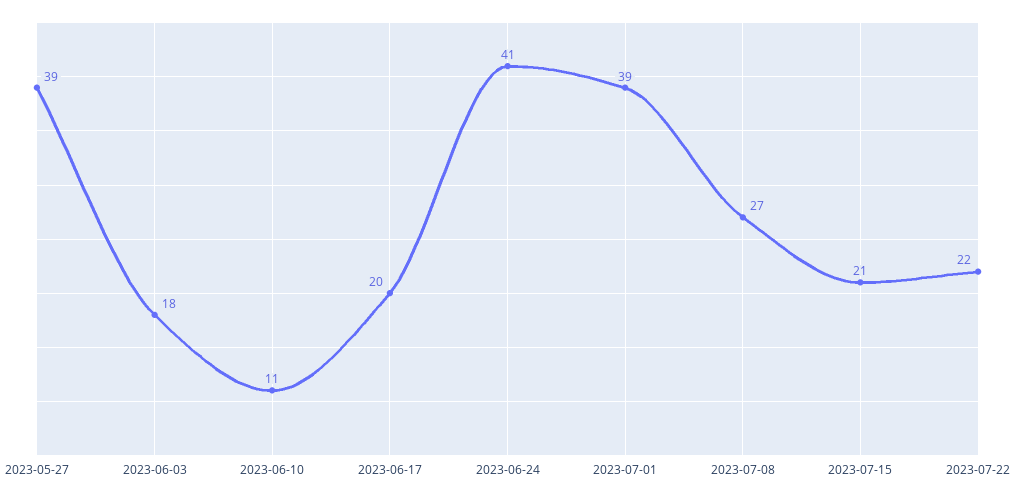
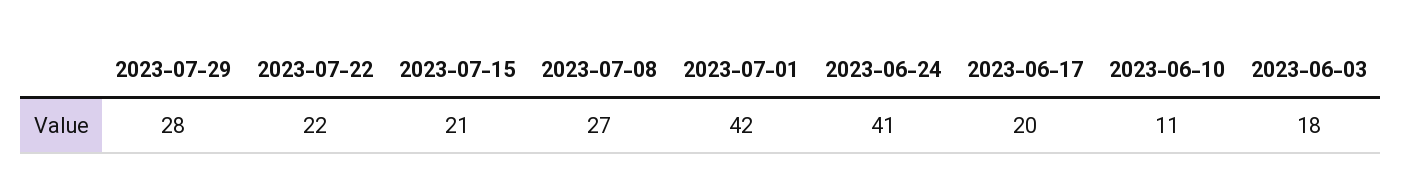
2023-05-27: 39 -> none
2023-07-01: 39 -> 42
2023-07-29: none -> 28

